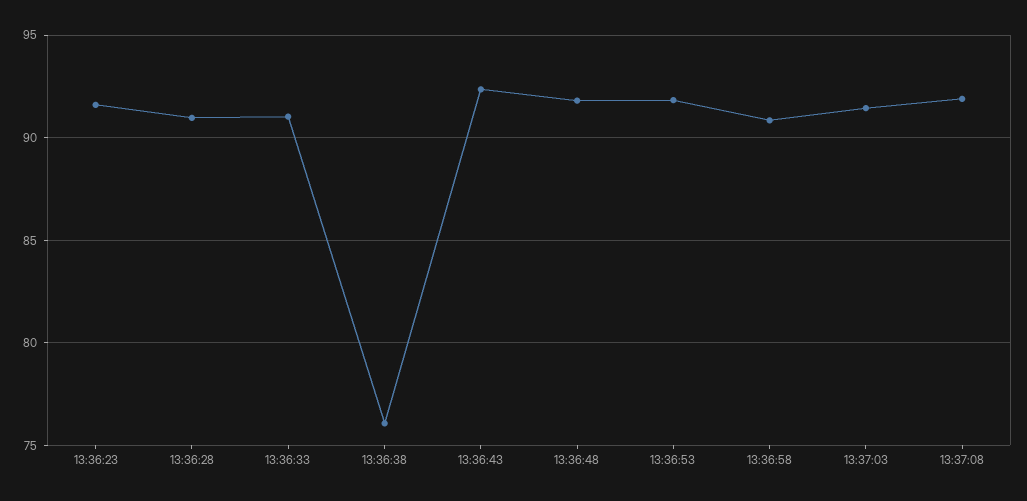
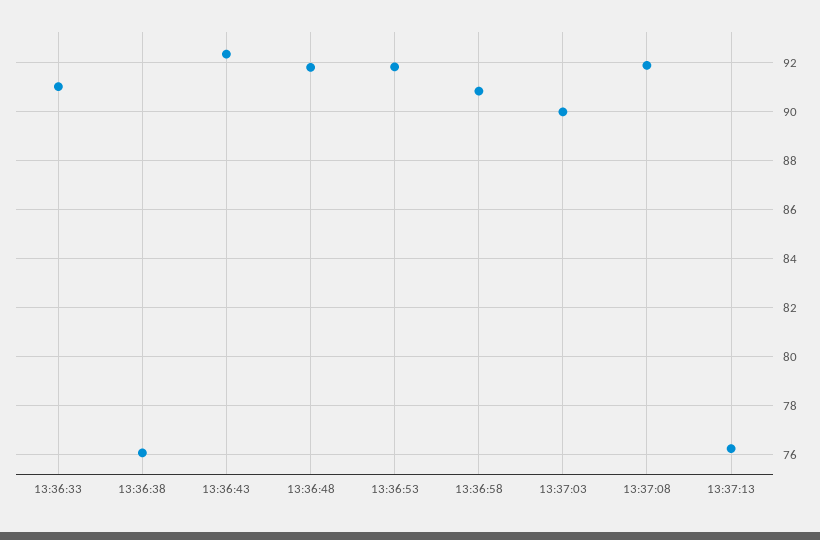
13:36:23: 91.5 -> none
13:36:28: 91 -> none
13:37:03: 91.5 -> 90
13:37:13: none -> 76.25

